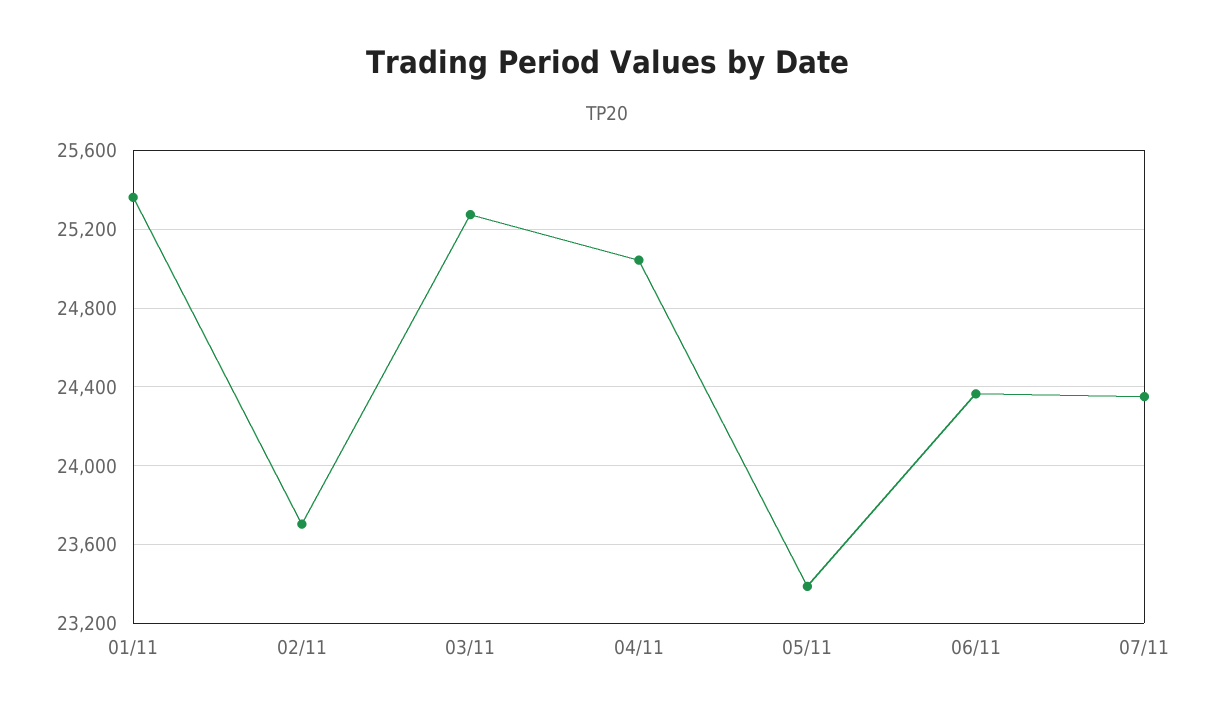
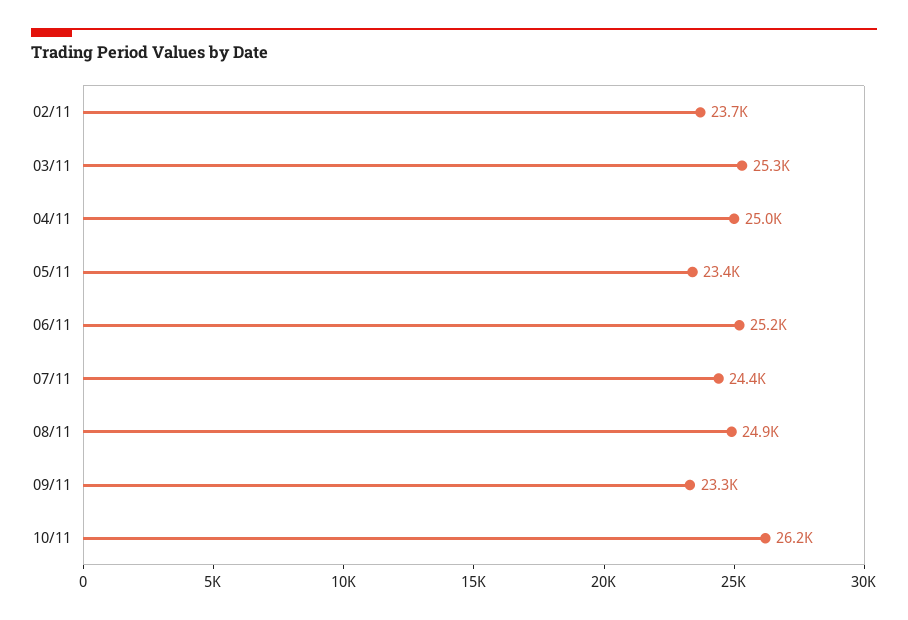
01/11: 25350 -> none
06/11: 24350 -> 25200
08/11: none -> 24900
09/11: none -> 23300
10/11: none -> 26200

